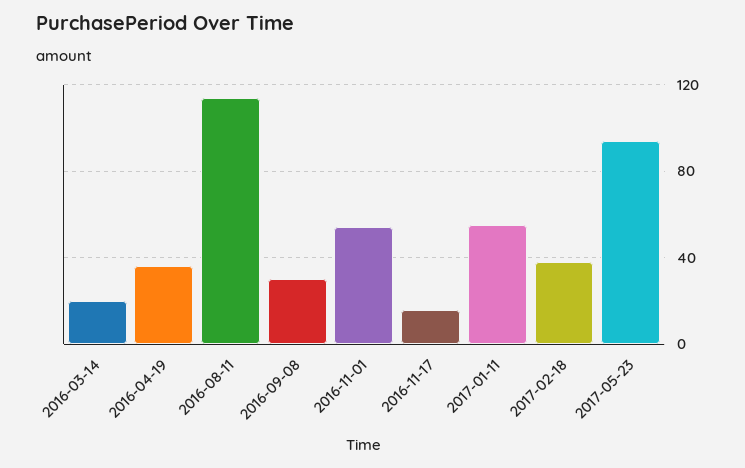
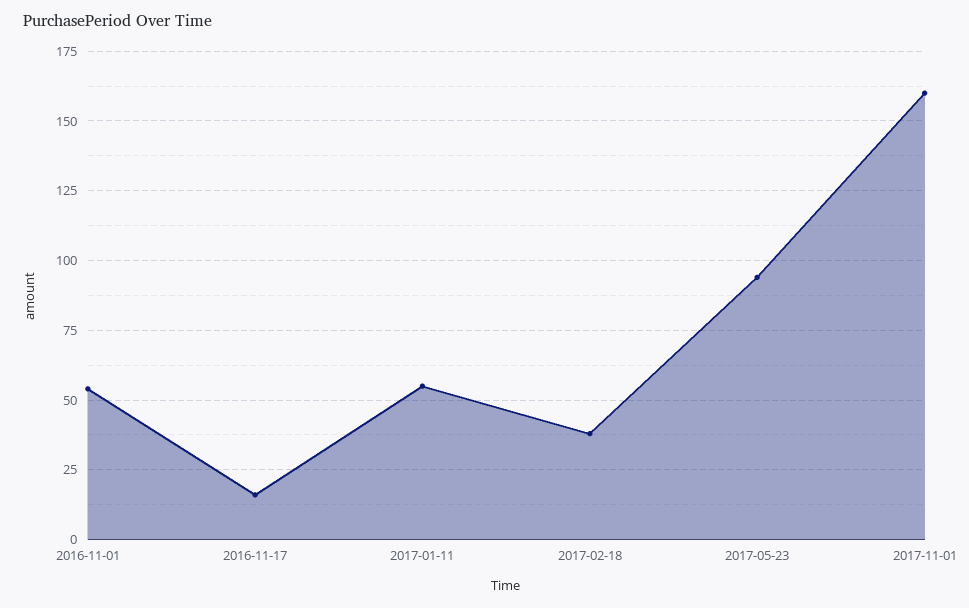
2016-03-14: 20 -> none
2016-04-19: 35 -> none
2016-08-11: 115 -> none
2016-09-08: 30 -> none
2017-11-01: none -> 160

